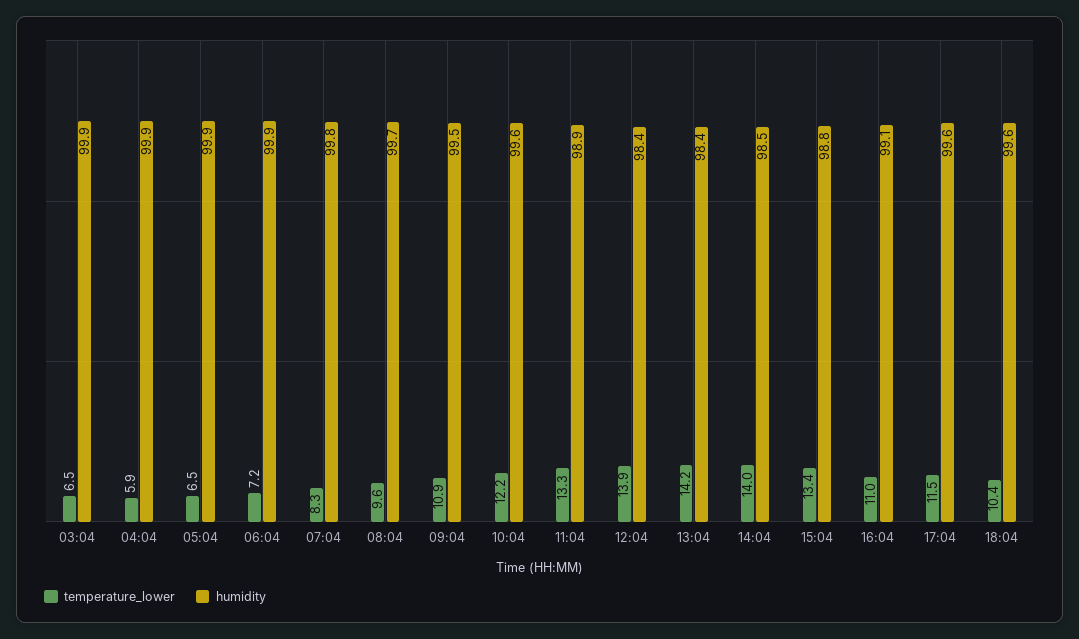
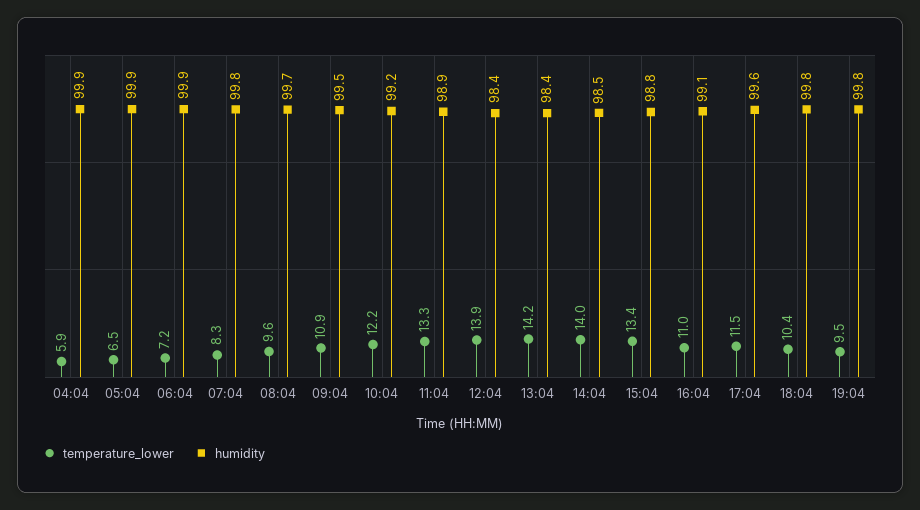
temperature_lower, 03:04: 6.5 -> none
humidity, 03:04: 99.9 -> none
humidity, 10:04: 99.6 -> 99.2
humidity, 18:04: 99.6 -> 99.8
temperature_lower, 19:04: none -> 9.5
humidity, 19:04: none -> 99.8

